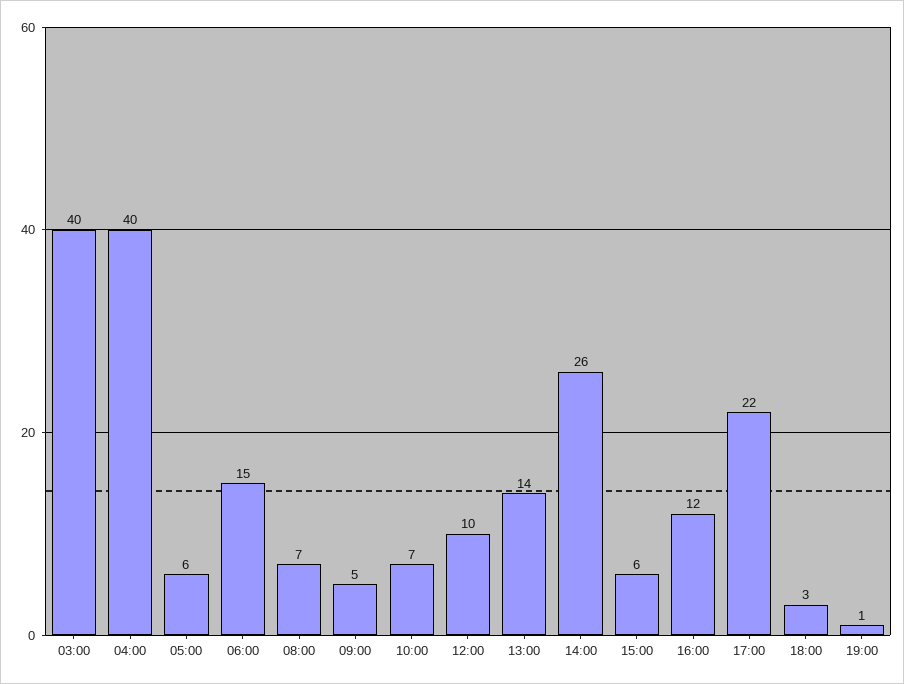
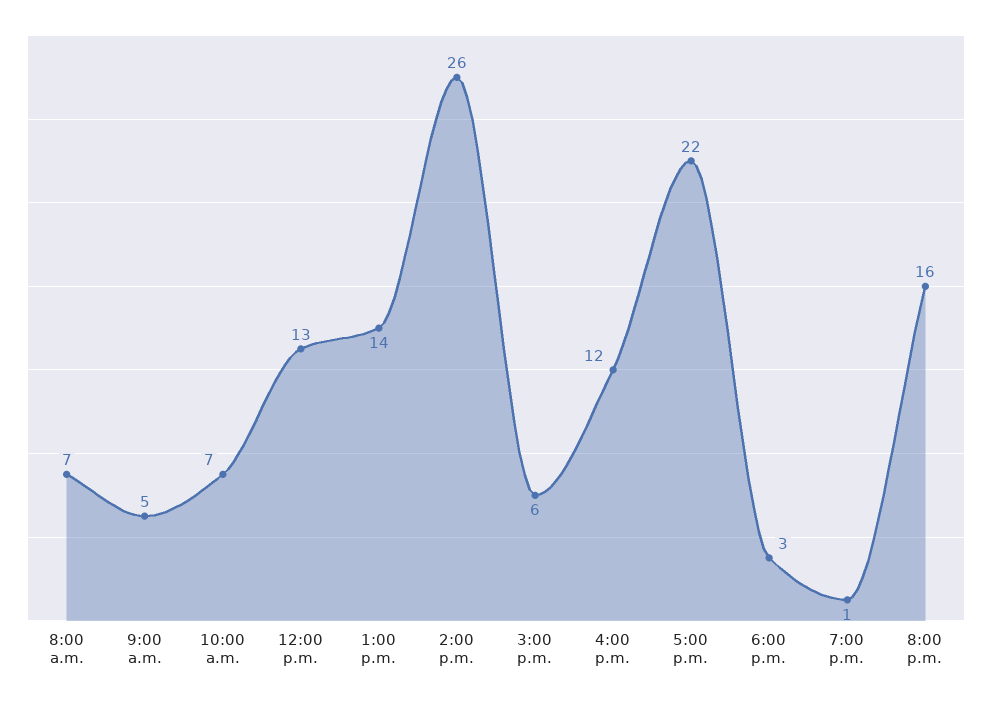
03:00: 40 -> none
04:00: 40 -> none
05:00: 6 -> none
06:00: 15 -> none
12:00: 10 -> 13
8:00 p.m.: none -> 16

